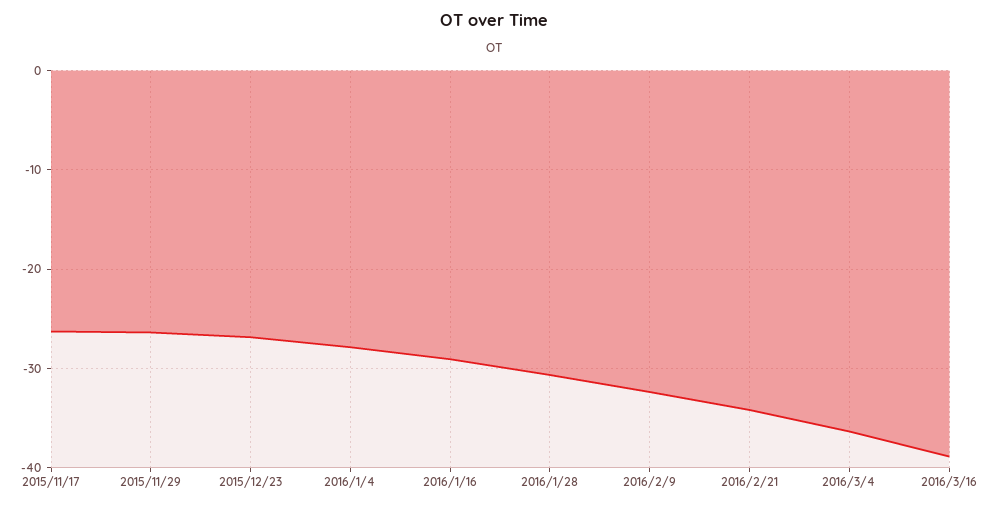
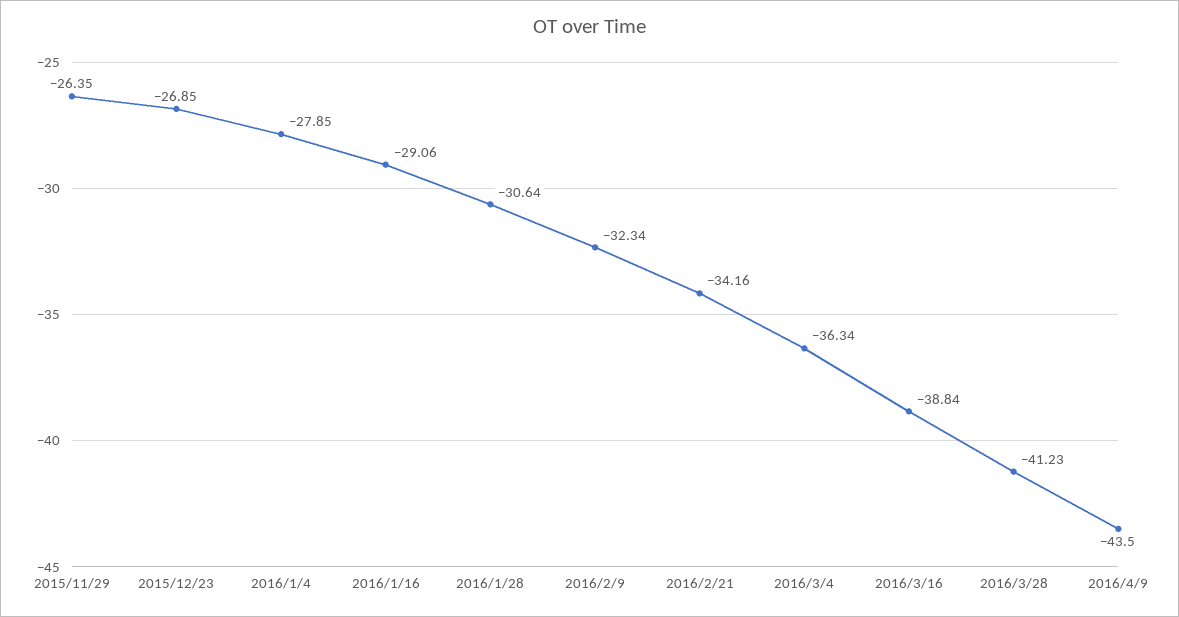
2015/11/17: -26 -> none
2016/3/28: none -> -41.23
2016/4/9: none -> -43.5

